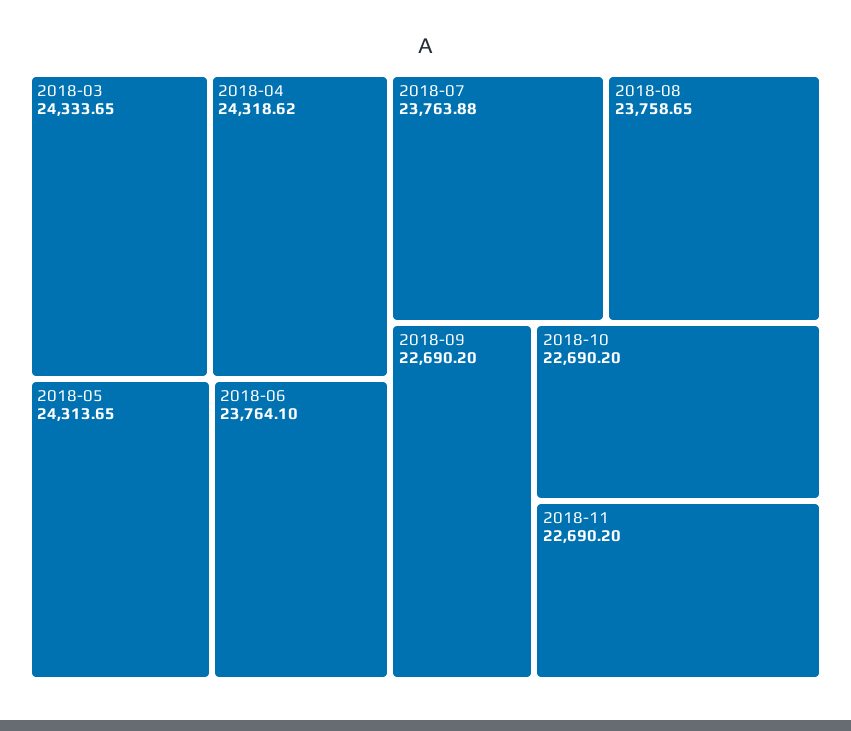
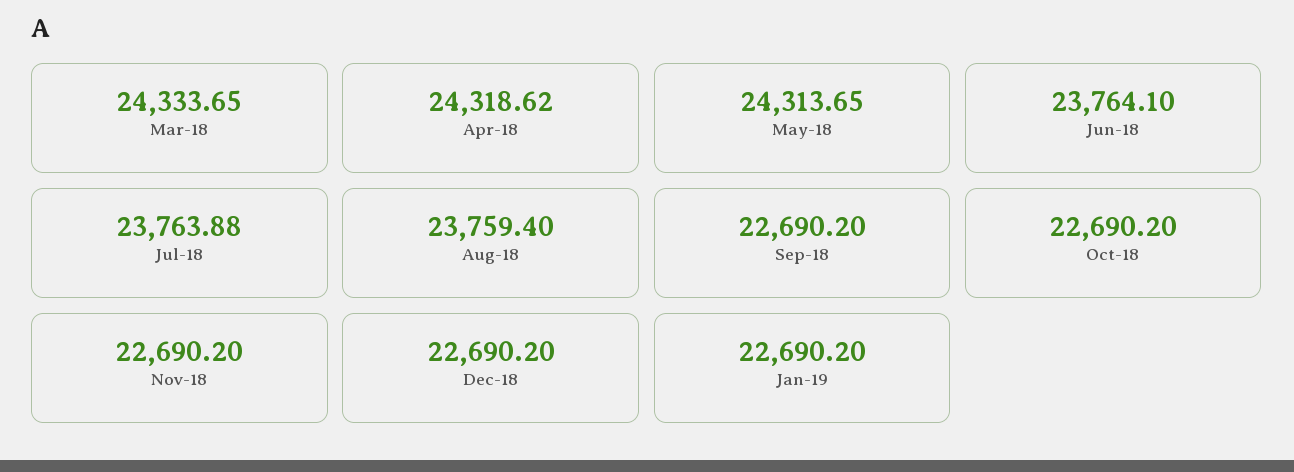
2018-08: 23758.65 -> 23759.4
Dec-18: none -> 22690.2
Jan-19: none -> 22690.2

